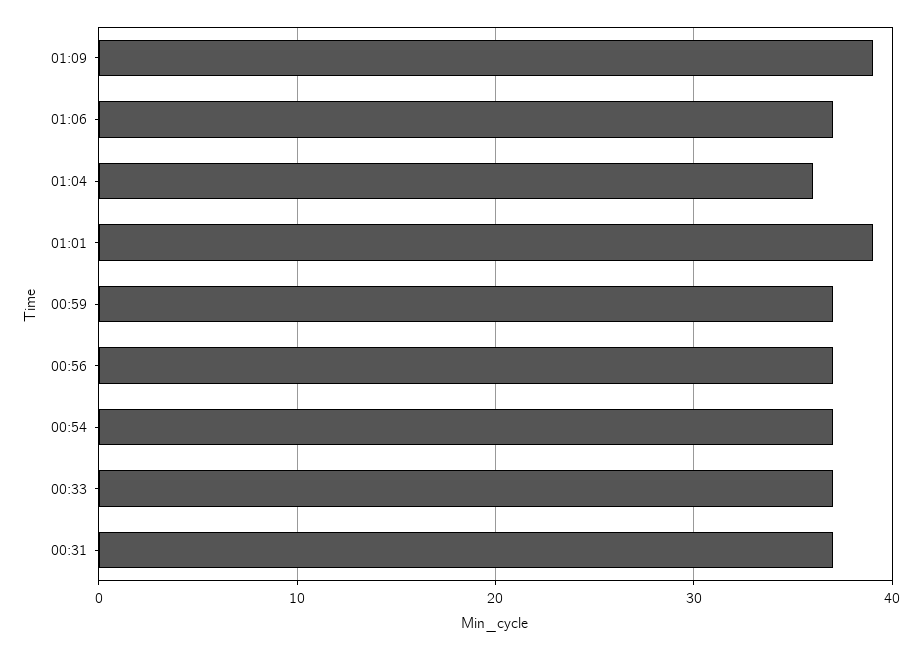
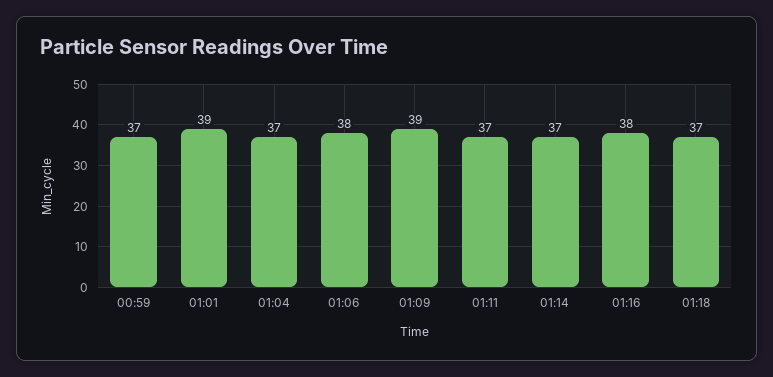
01:06: 37 -> 38
01:04: 36 -> 37
00:56: 37 -> none
00:54: 37 -> none
00:33: 37 -> none
00:31: 37 -> none
01:11: none -> 37
01:14: none -> 37
01:16: none -> 38
01:18: none -> 37

